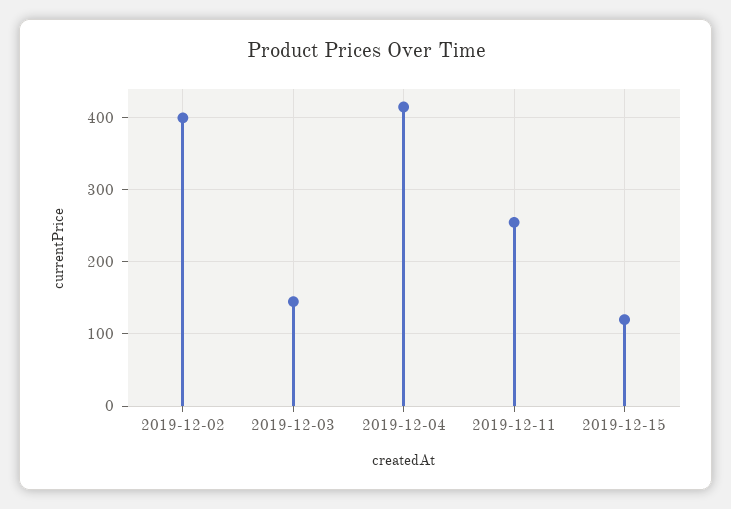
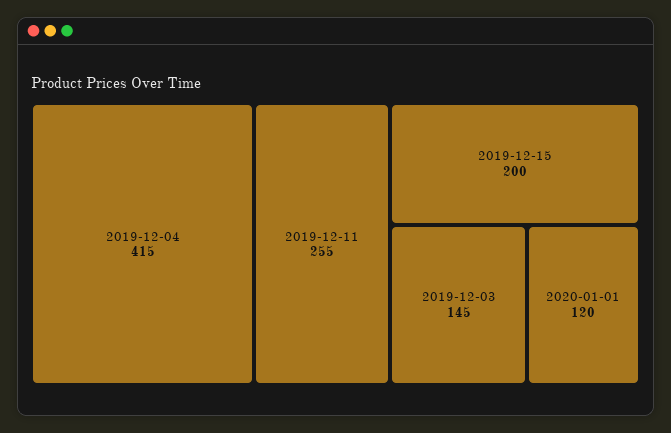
2019-12-02: 400 -> none
2019-12-15: 120 -> 200
2020-01-01: none -> 120

